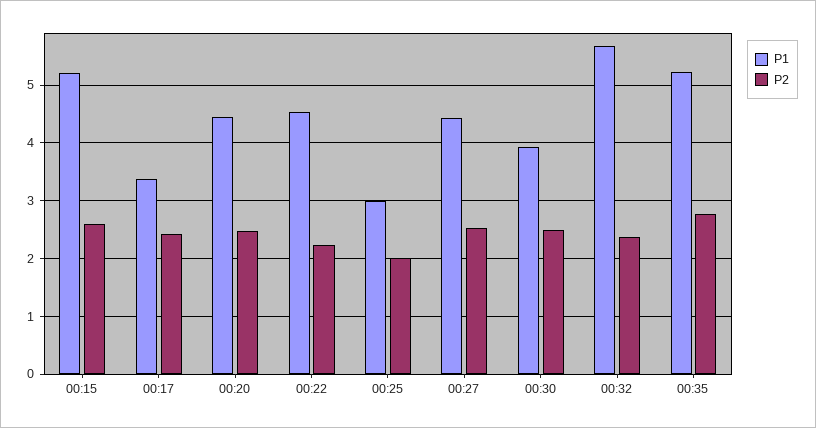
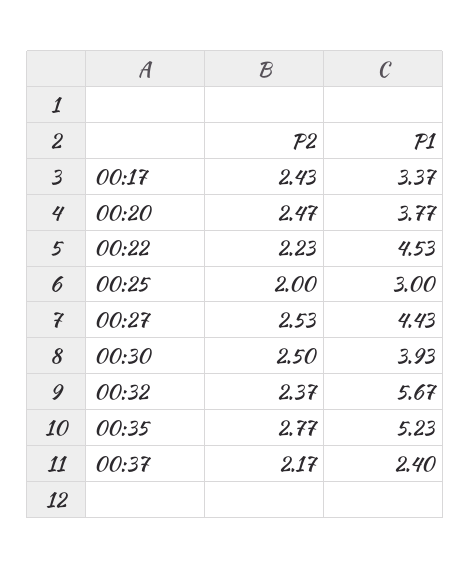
P1, 00:15: 5.2 -> none
P2, 00:15: 2.6 -> none
P1, 00:20: 4.4 -> 3.77
P2, 00:37: none -> 2.17
P1, 00:37: none -> 2.4

